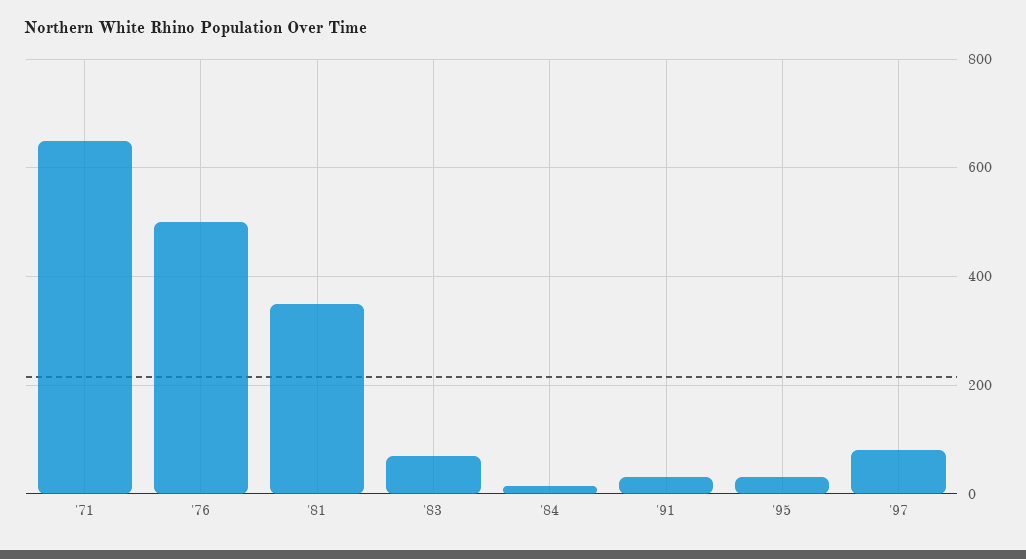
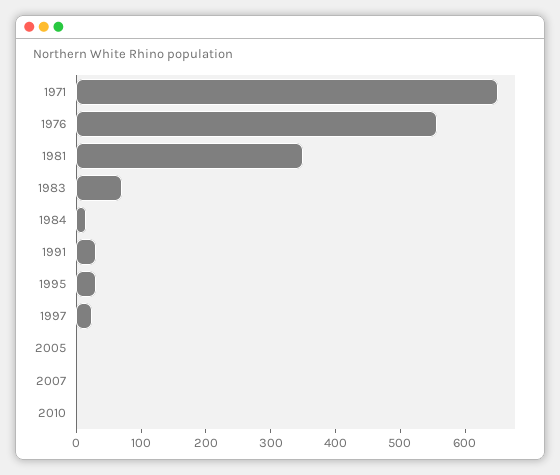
'76: 500 -> 560
'97: 80 -> 20
2005: none -> 0
2007: none -> 0
2010: none -> 0

